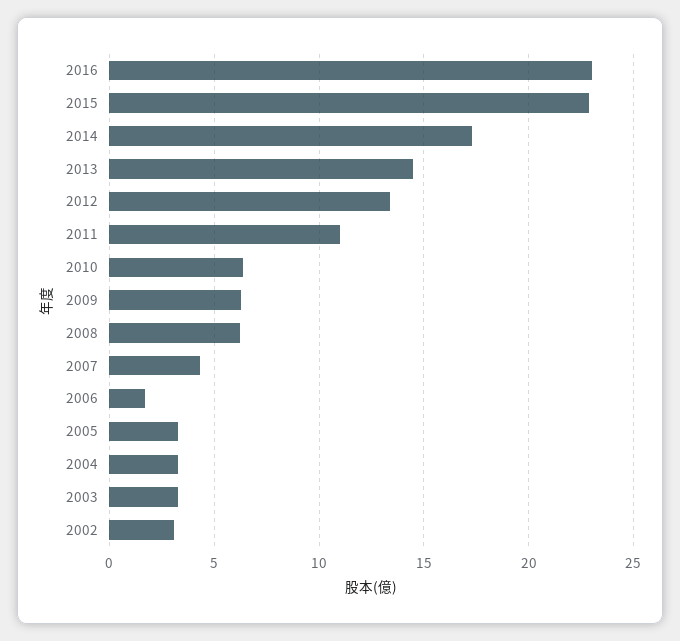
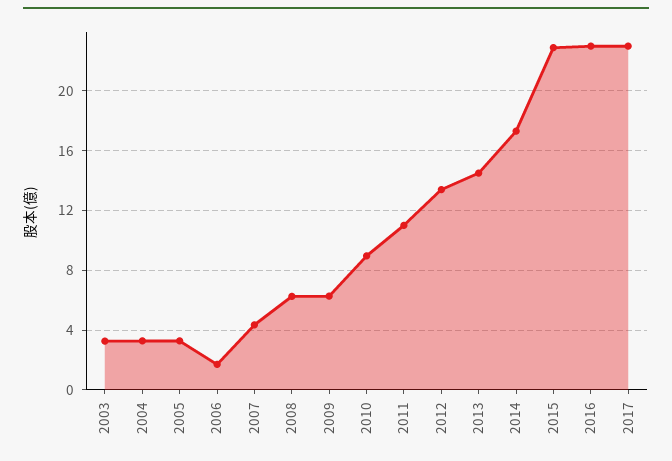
2010: 6.5 -> 9
2002: 3 -> none
2017: none -> 23

